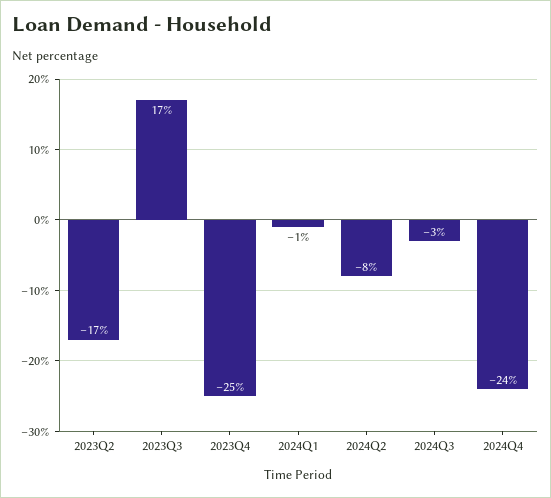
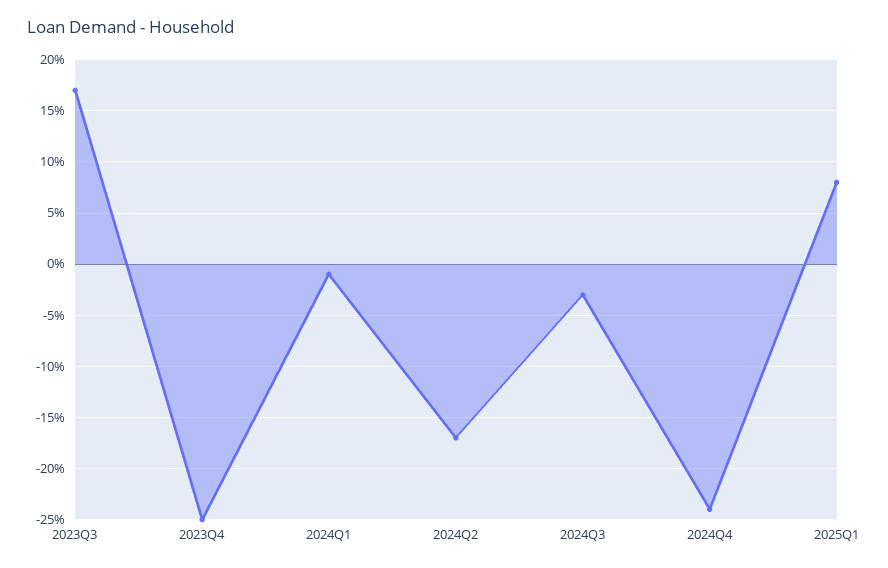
2023Q2: -17 -> none
2024Q2: -8 -> -17
2025Q1: none -> 8

